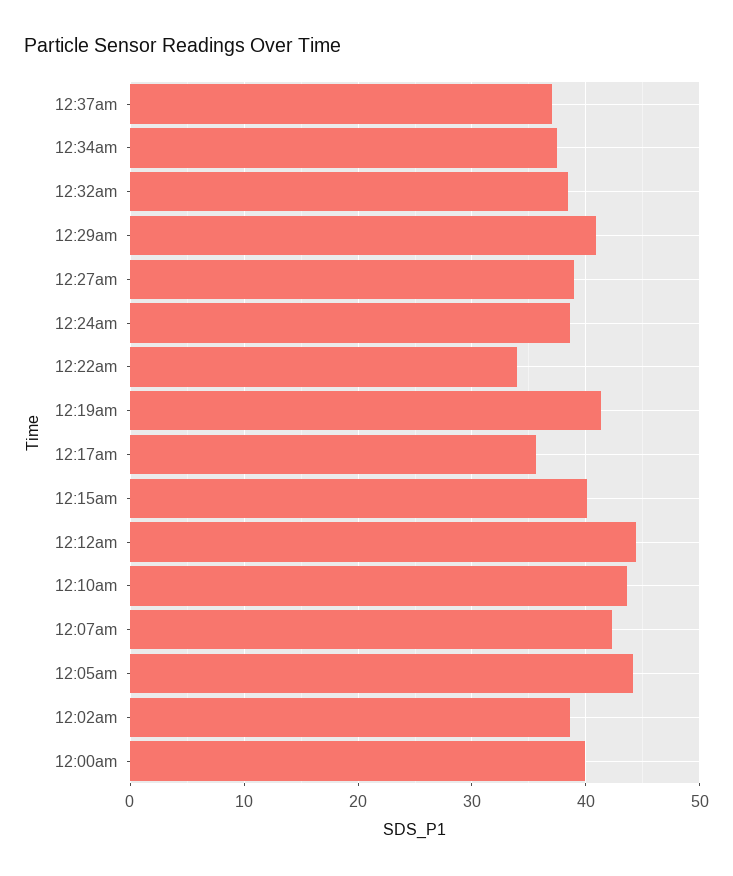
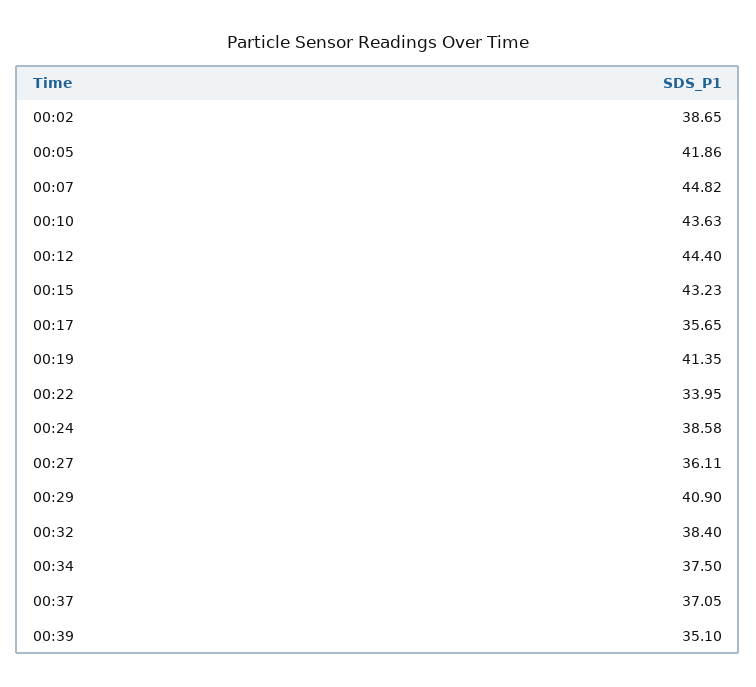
12:27am: 39 -> 36.11
12:15am: 40 -> 43.23
12:07am: 42 -> 44.82
12:05am: 44 -> 41.86
12:00am: 40 -> none
00:39: none -> 35.1

